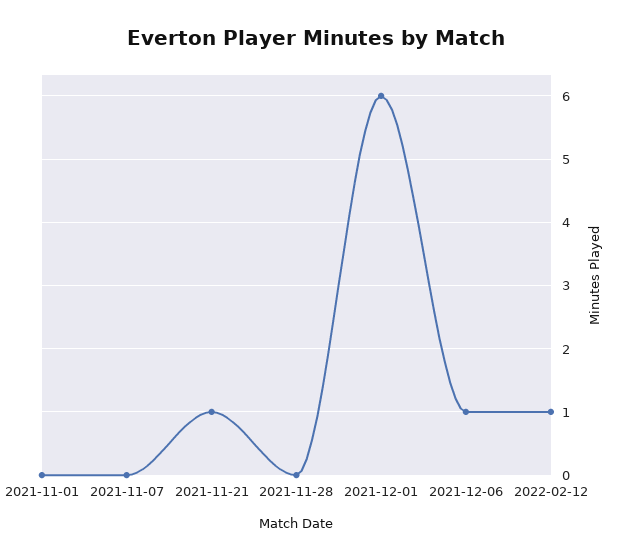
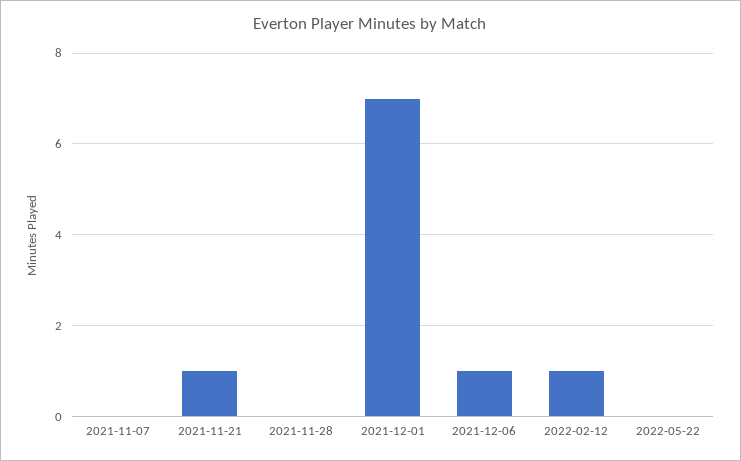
2021-11-01: 0 -> none
2021-12-01: 6 -> 7
2022-05-22: none -> 0

